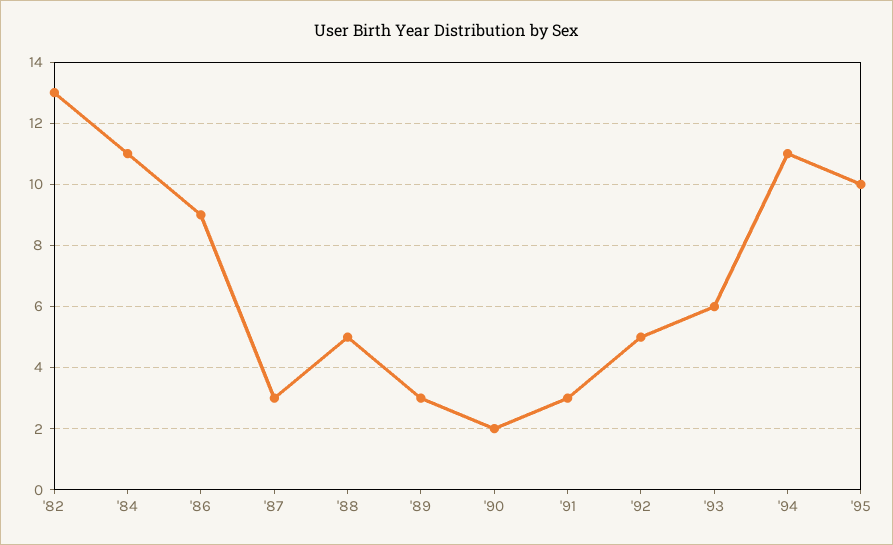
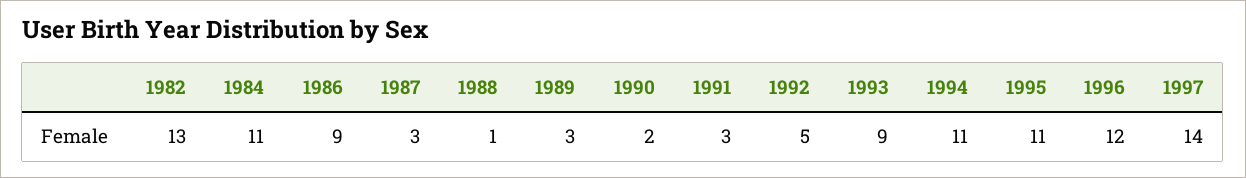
'88: 5 -> 1
'93: 6 -> 9
'95: 10 -> 11
1996: none -> 12
1997: none -> 14

